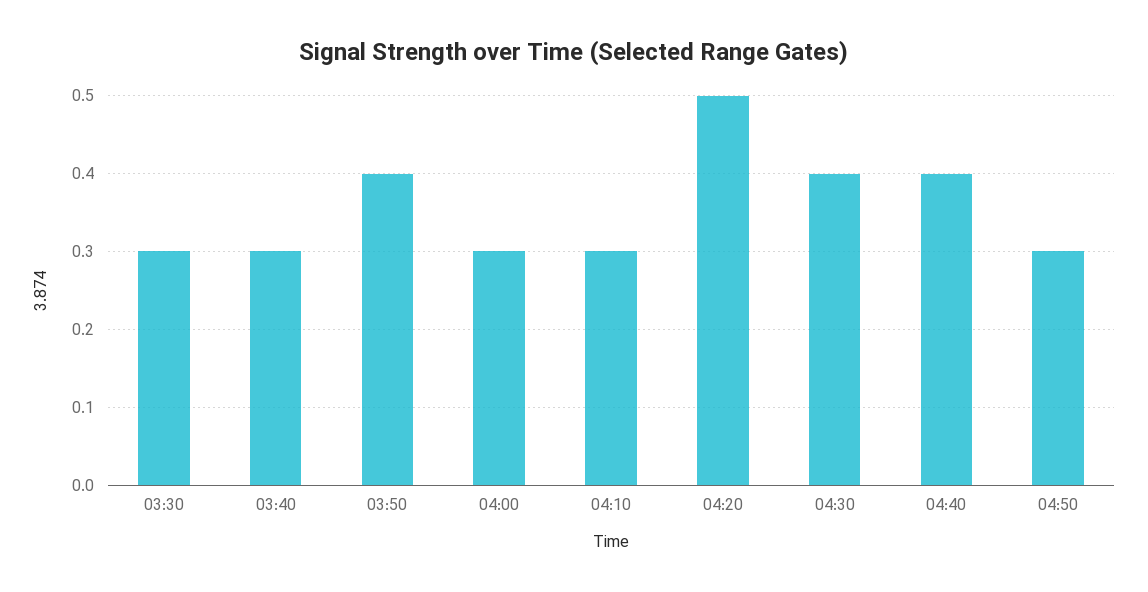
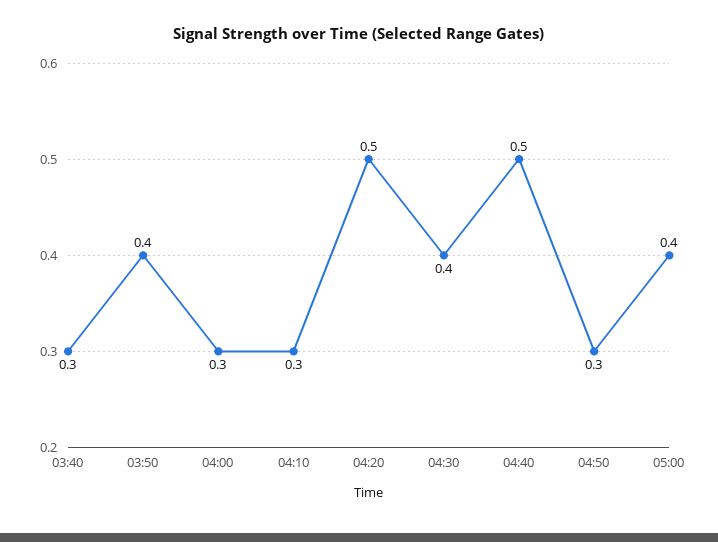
03:30: 0.3 -> none
04:40: 0.4 -> 0.5
05:00: none -> 0.4

